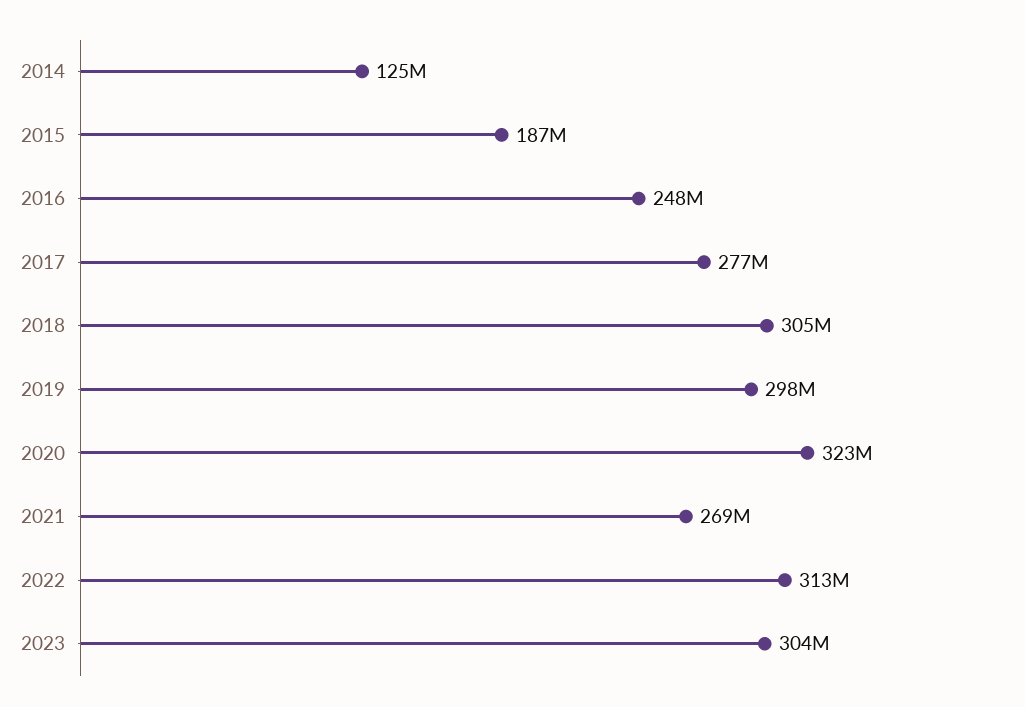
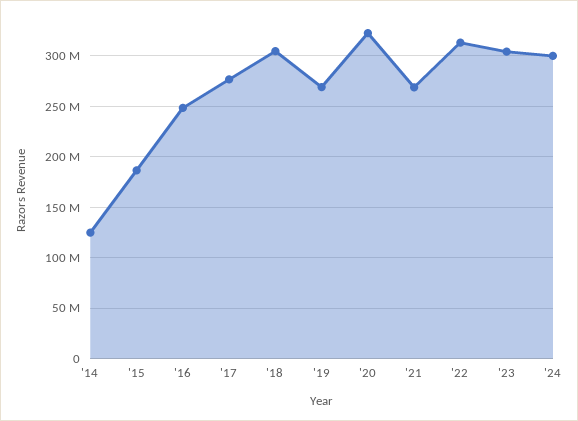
2019: 298000000 -> 270000000
'24: none -> 300000000

